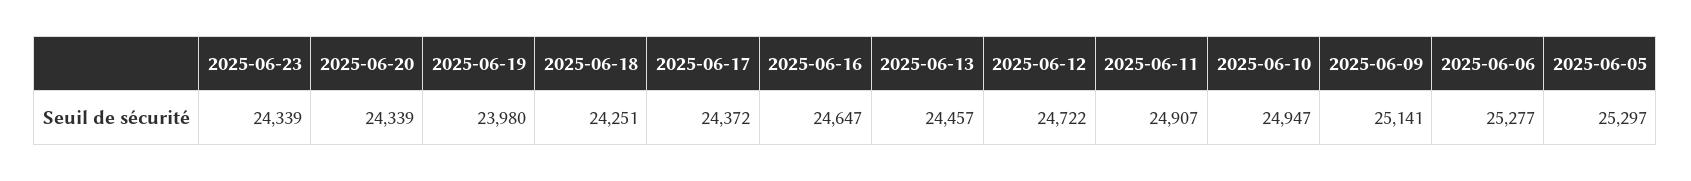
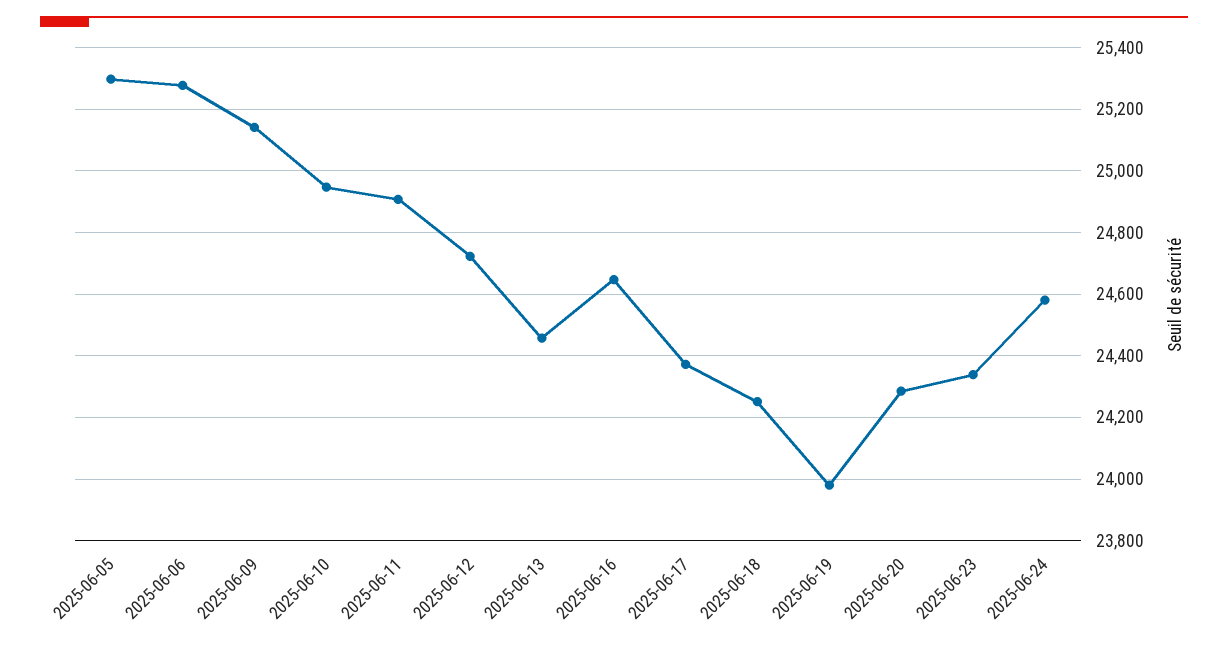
2025-06-20: 24339 -> 24280
2025-06-24: none -> 24580

